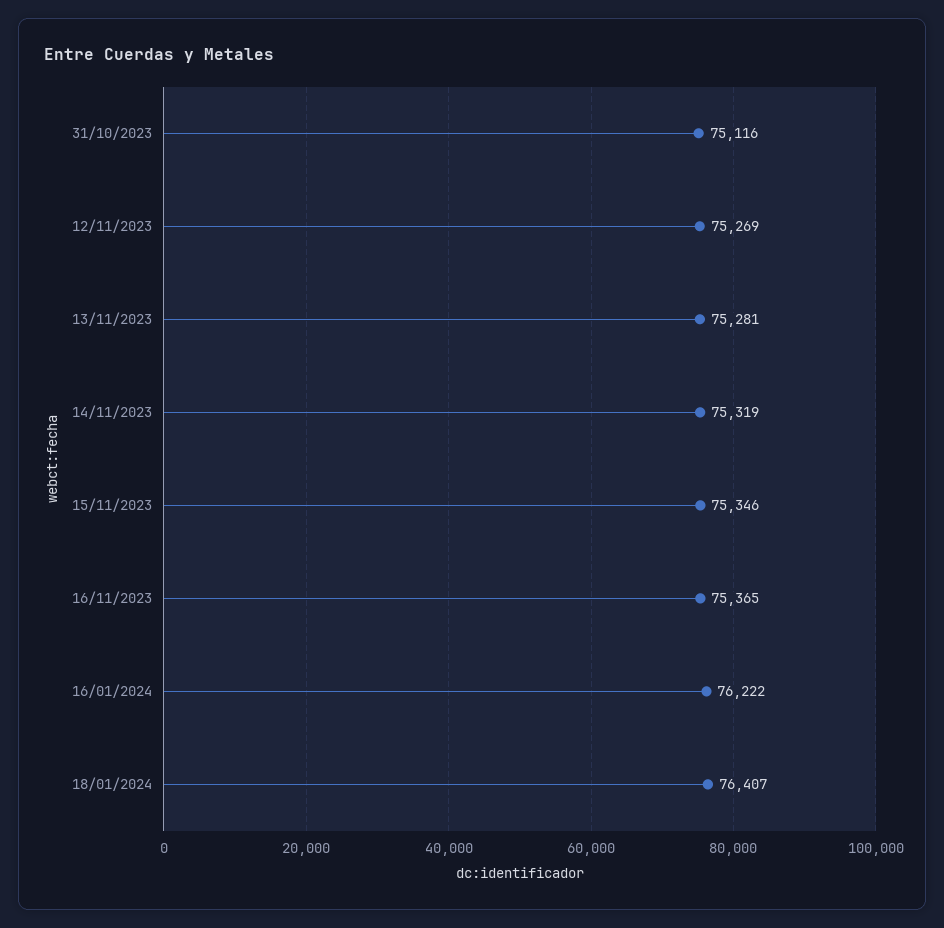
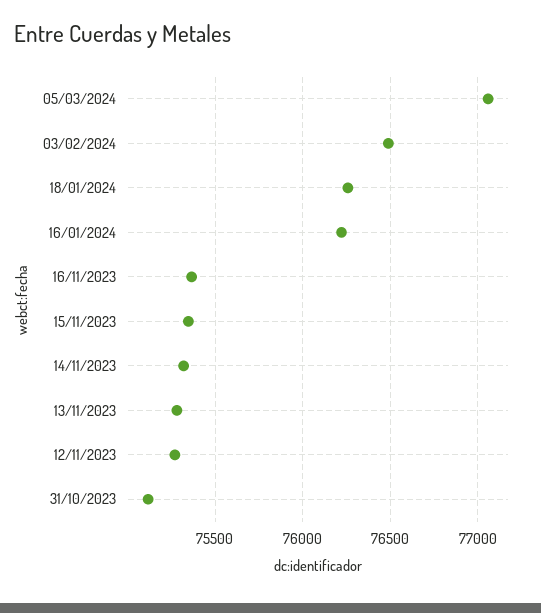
18/01/2024: 76407 -> 76250
05/03/2024: none -> 77050
03/02/2024: none -> 76500

